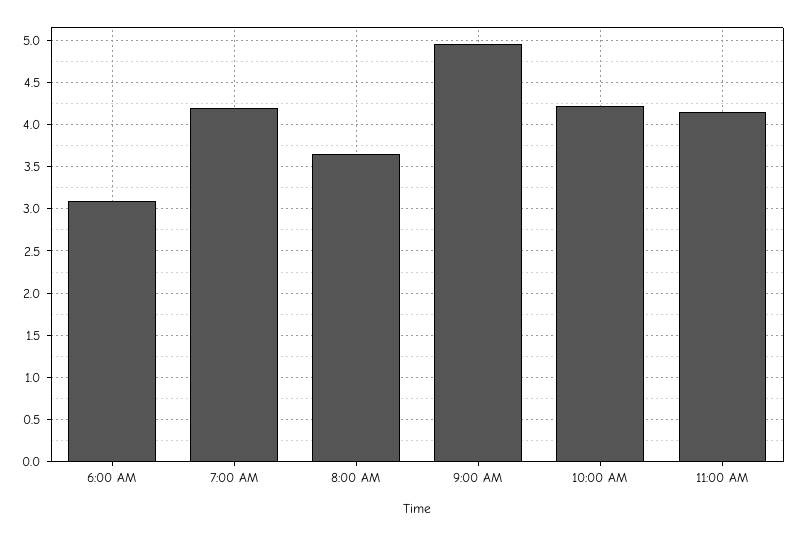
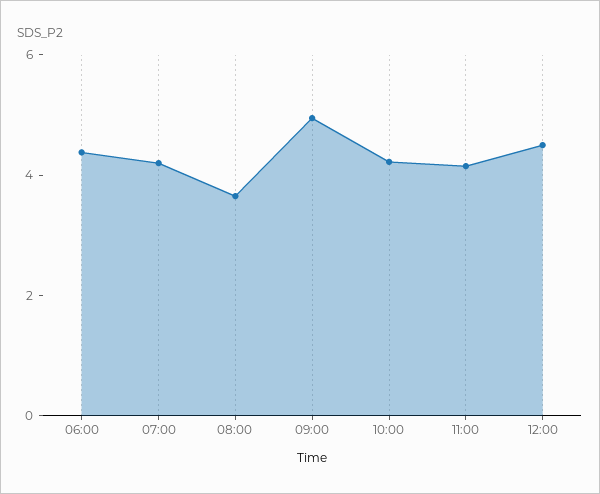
6:00 AM: 3.1 -> 4.5
12:00: none -> 4.5

